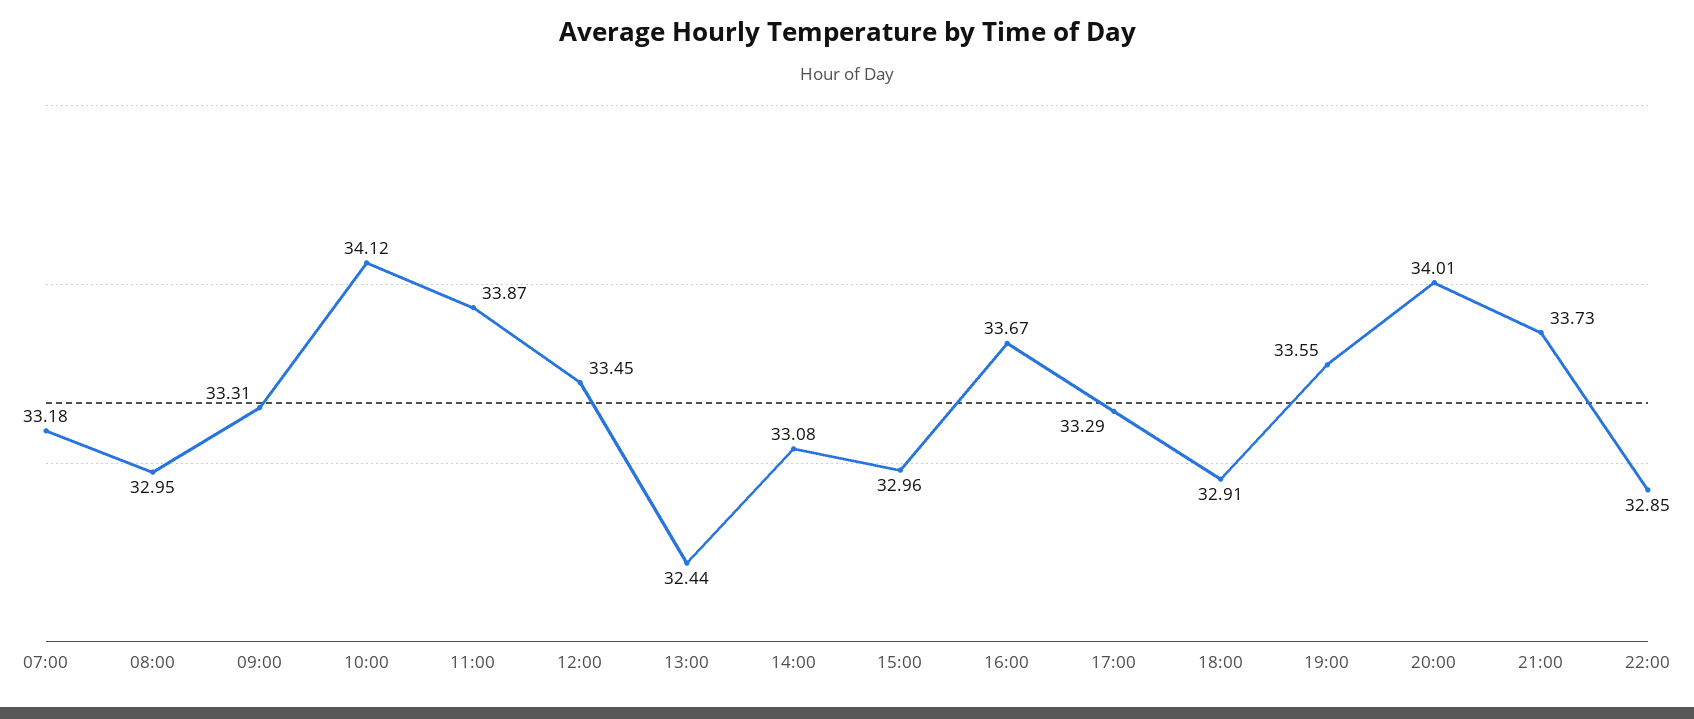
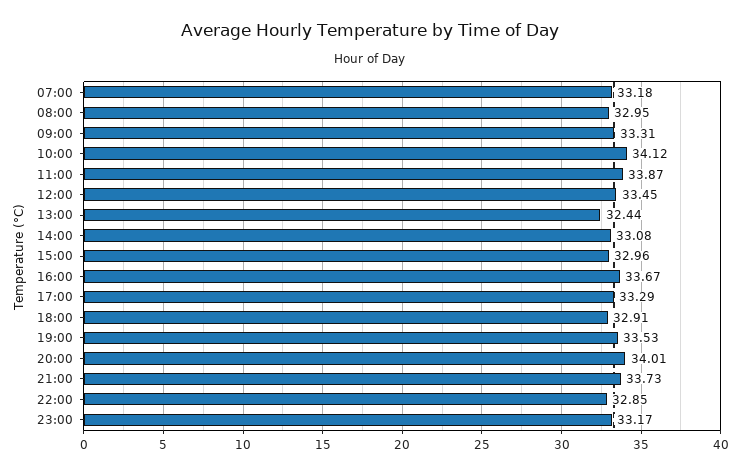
19:00: 33.55 -> 33.53
23:00: none -> 33.17

